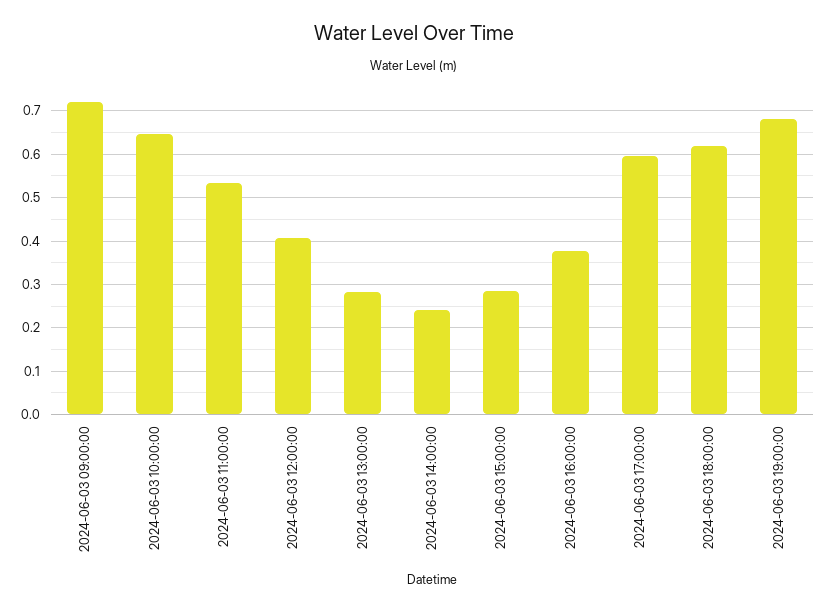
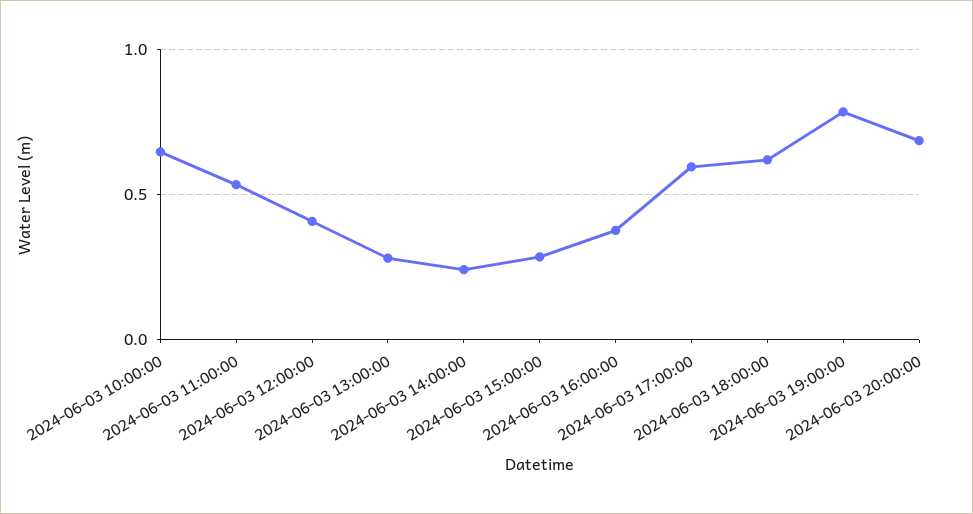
2024-06-03 09:00:00: 0.72 -> none
2024-06-03 19:00:00: 0.68 -> 0.8
2024-06-03 20:00:00: none -> 0.7

